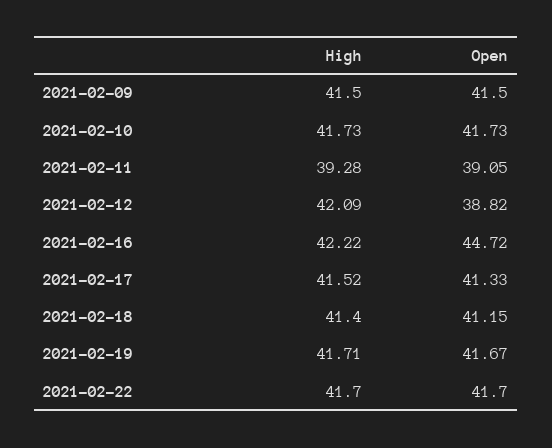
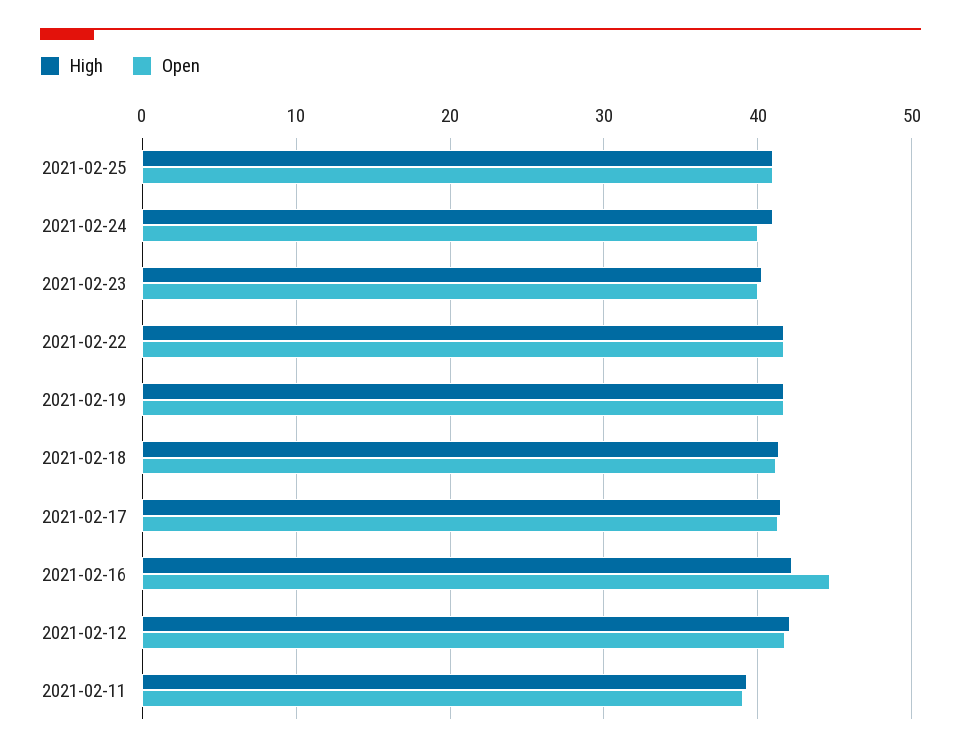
High, 2021-02-09: 41.5 -> none
Open, 2021-02-09: 41.5 -> none
High, 2021-02-10: 41.73 -> none
Open, 2021-02-10: 41.73 -> none
Open, 2021-02-12: 38.82 -> 42
High, 2021-02-25: none -> 41
Open, 2021-02-25: none -> 41
High, 2021-02-24: none -> 41
Open, 2021-02-24: none -> 40
High, 2021-02-23: none -> 40
Open, 2021-02-23: none -> 40

